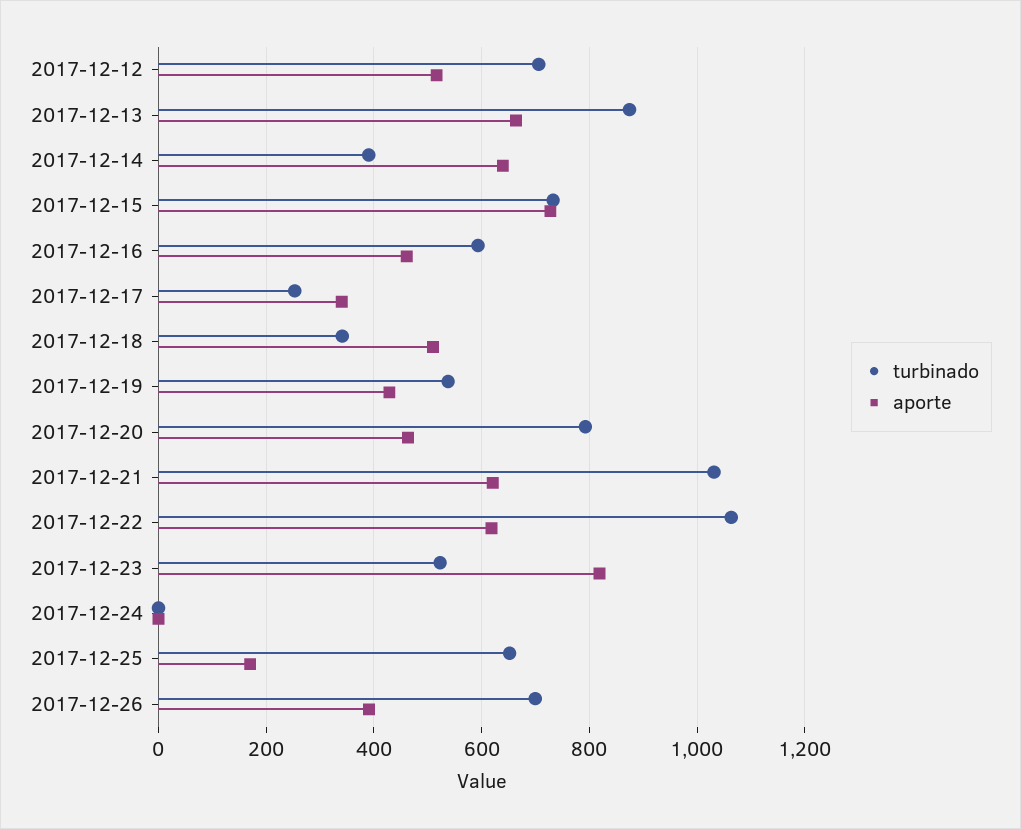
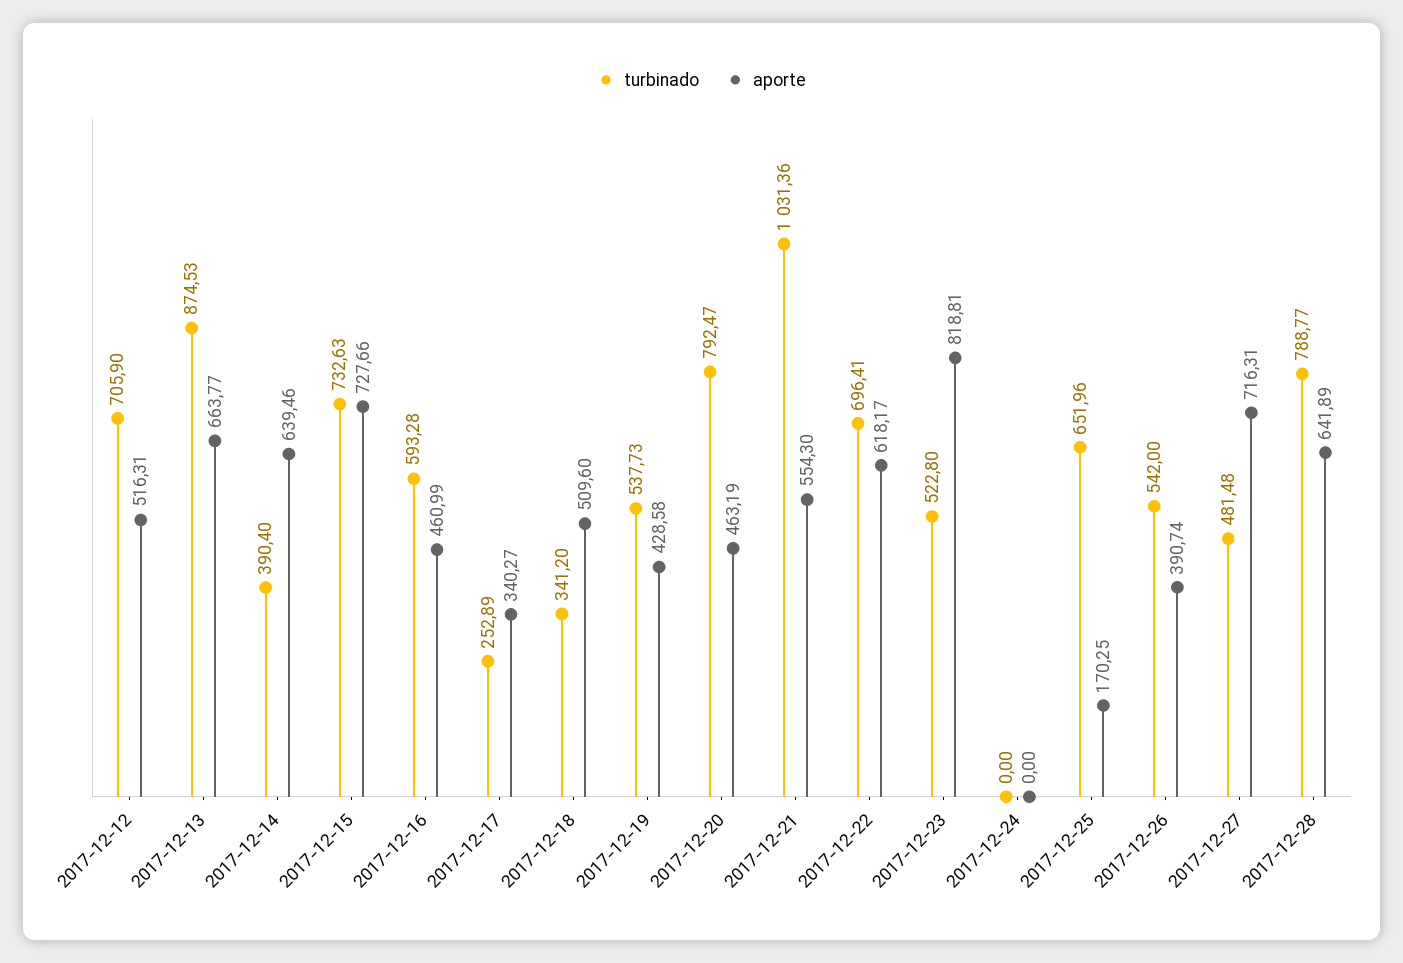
aporte, 2017-12-21: 620 -> 554.3
turbinado, 2017-12-22: 1060 -> 696.41
turbinado, 2017-12-26: 700 -> 542
turbinado, 2017-12-27: none -> 481.48
aporte, 2017-12-27: none -> 716.31
turbinado, 2017-12-28: none -> 788.77
aporte, 2017-12-28: none -> 641.89

